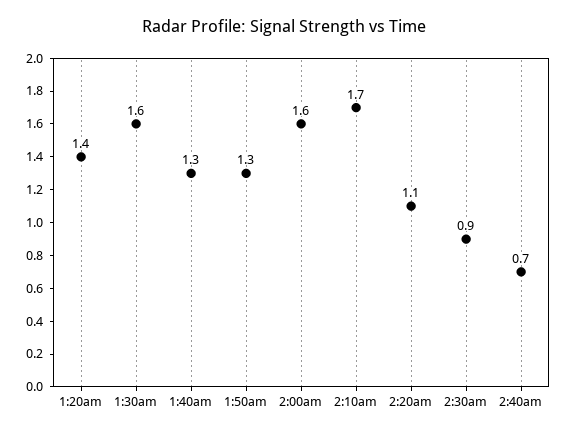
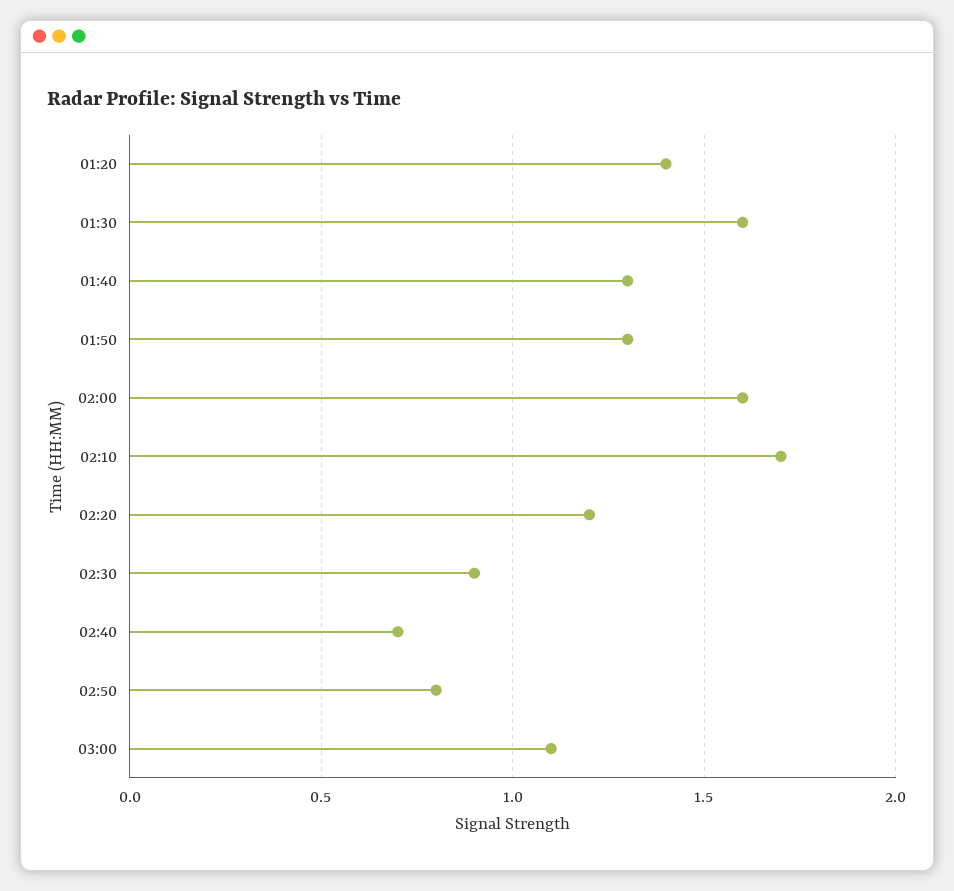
2:20am: 1.1 -> 1.2
02:50: none -> 0.8
03:00: none -> 1.1

